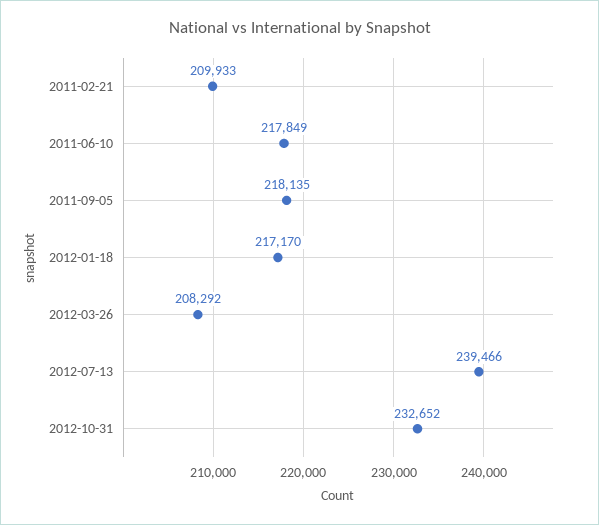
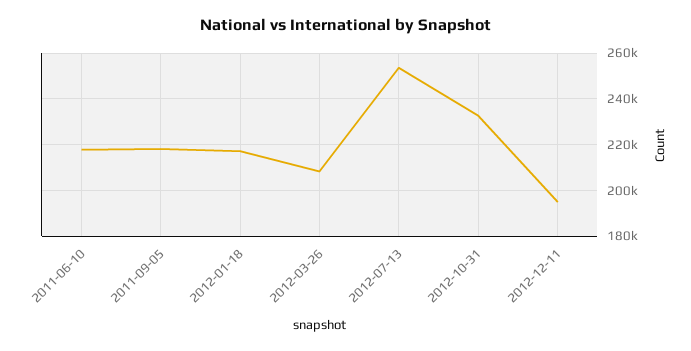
2011-02-21: 209933 -> none
2012-07-13: 239466 -> 255000
2012-12-11: none -> 195000

